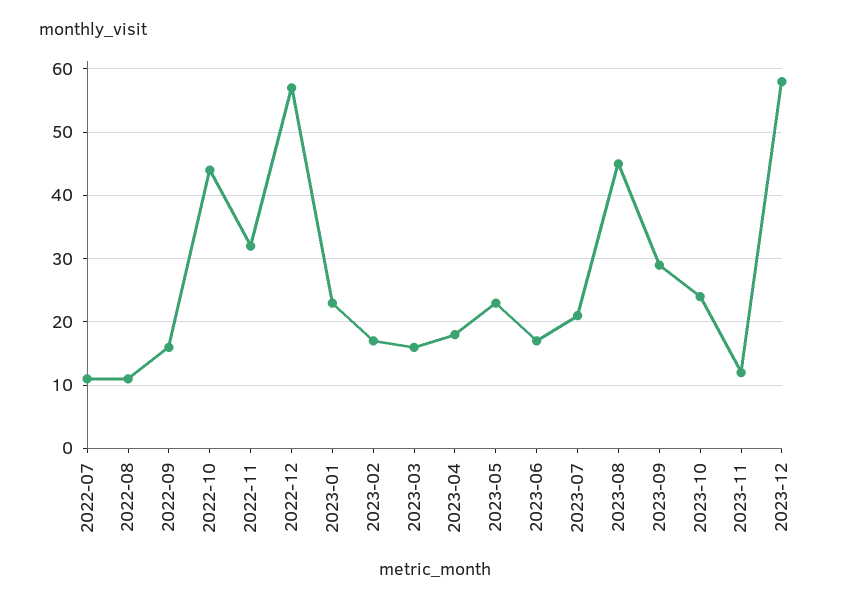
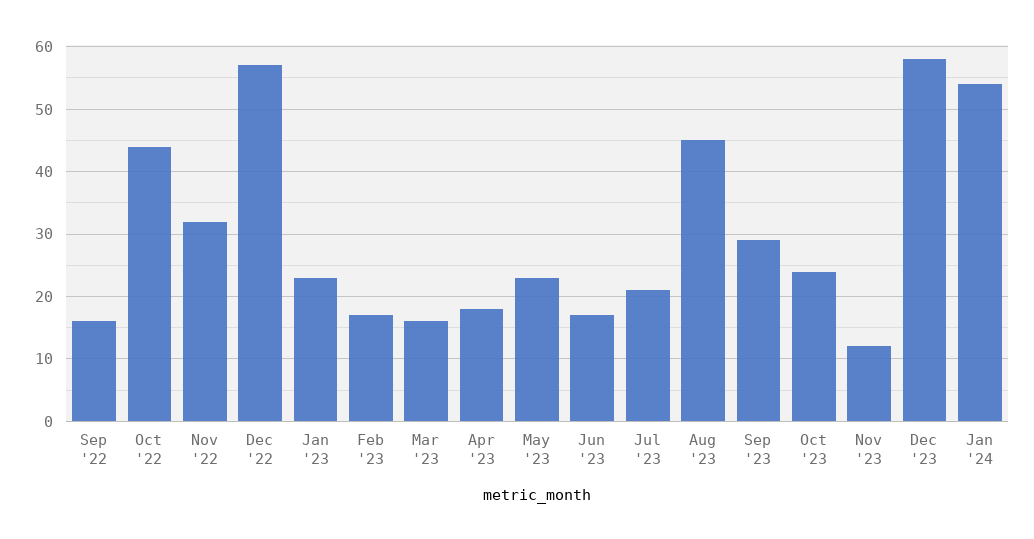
2022-07: 11 -> none
2022-08: 11 -> none
Jan '24: none -> 54

